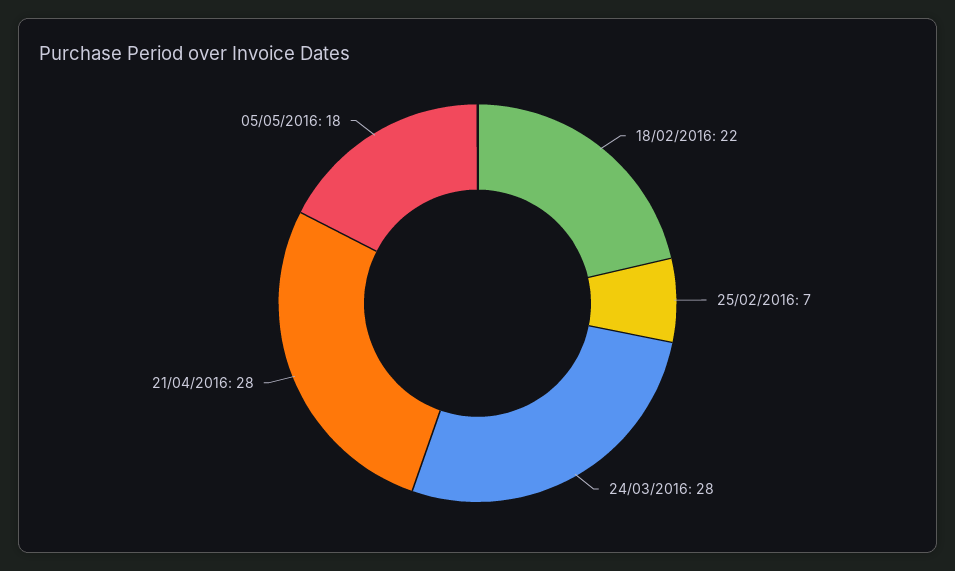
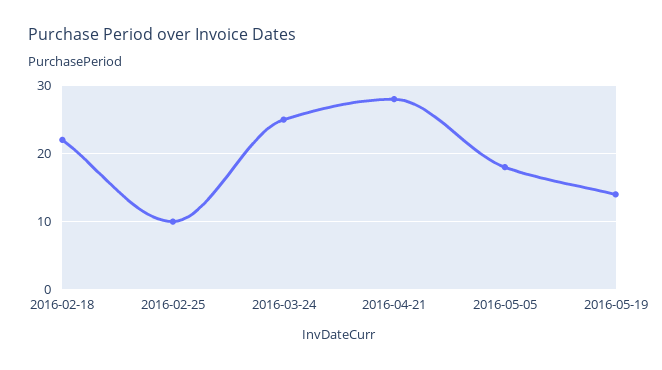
25/02/2016: 7 -> 10
24/03/2016: 28 -> 25
2016-05-19: none -> 14

